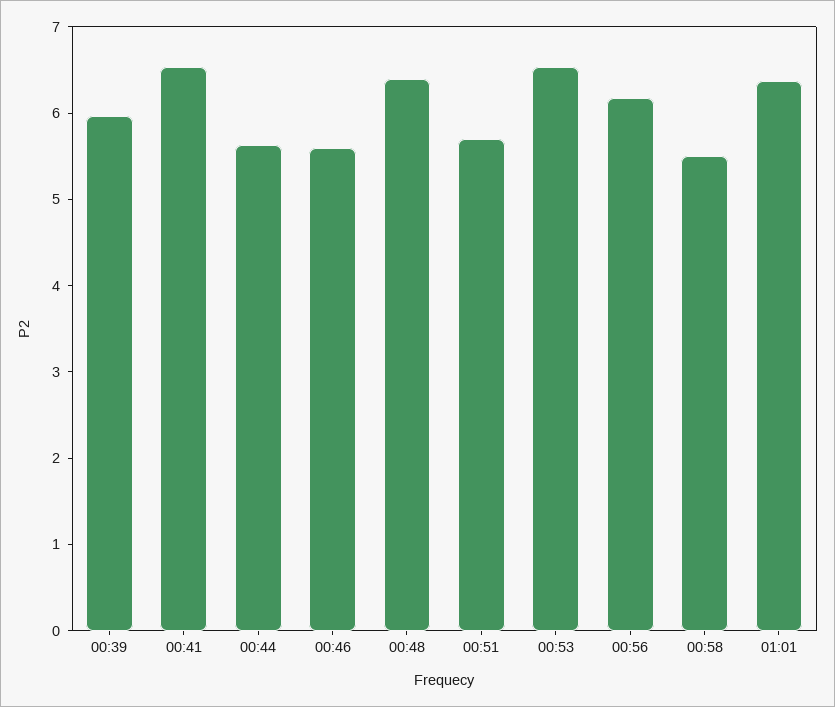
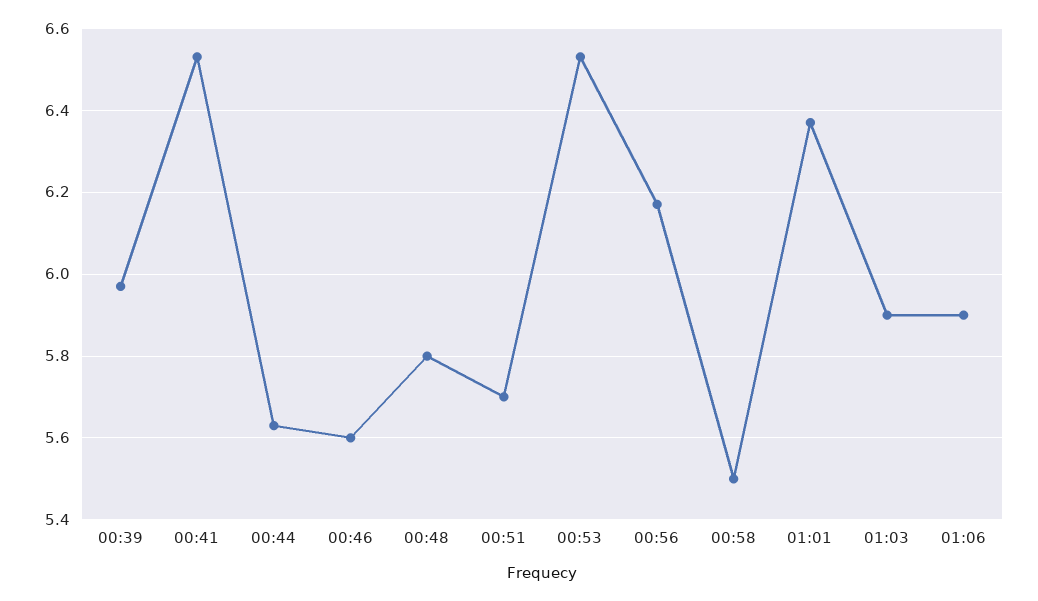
00:48: 6.4 -> 5.8
01:03: none -> 5.9
01:06: none -> 5.9

